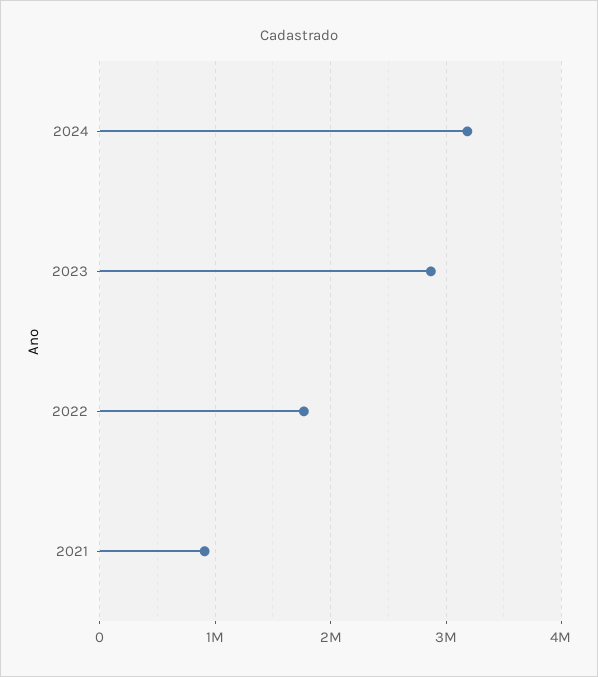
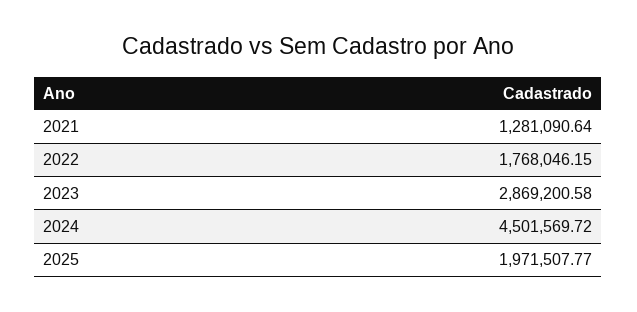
2024: 3200000 -> 4501569.72
2021: 900000 -> 1281090.64
2025: none -> 1971507.77

